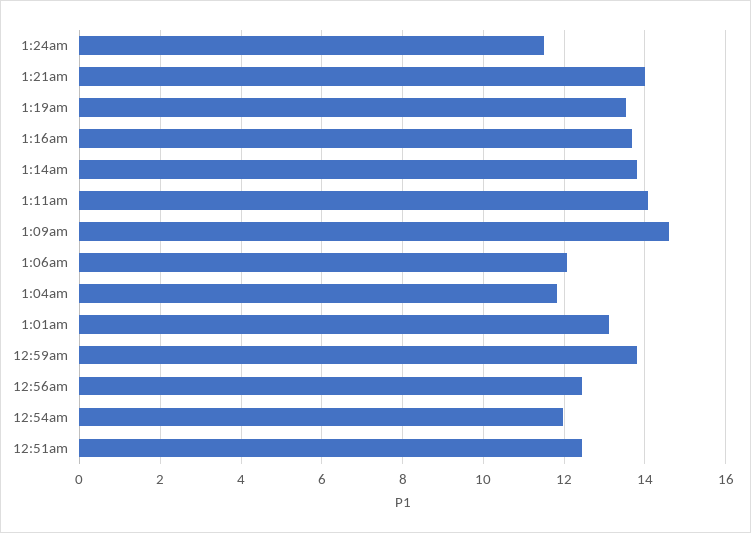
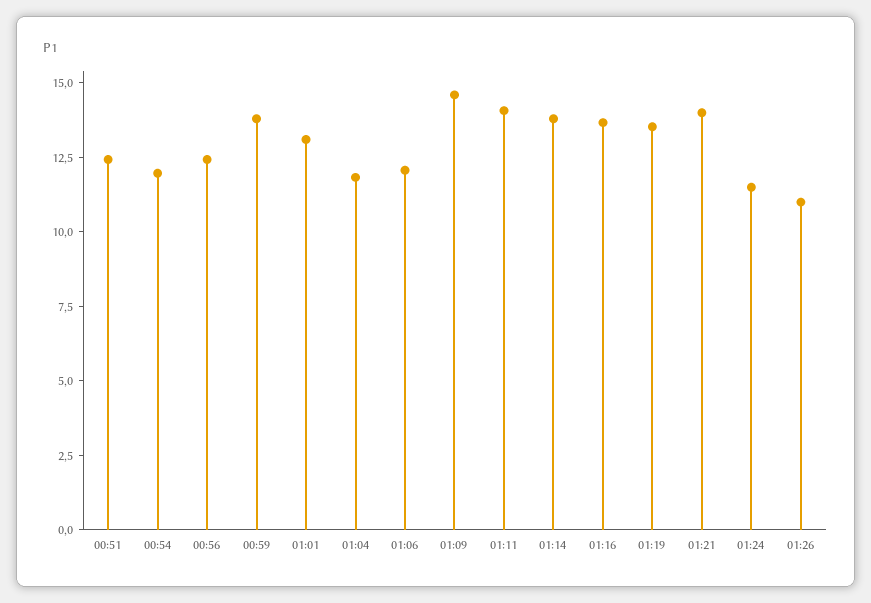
01:26: none -> 11

